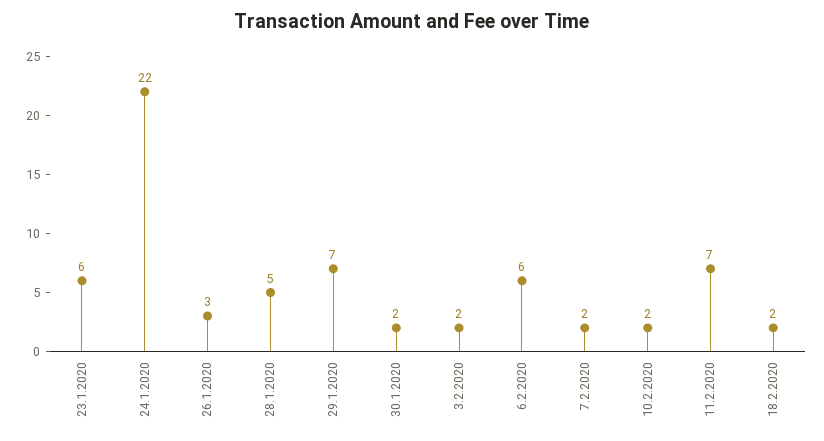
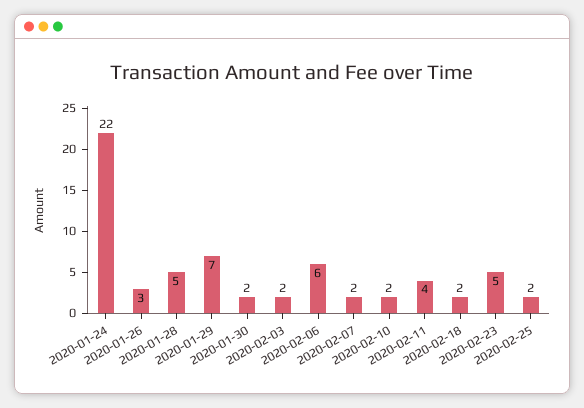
23.1.2020: 6 -> none
11.2.2020: 7 -> 4
2020-02-23: none -> 5
2020-02-25: none -> 2

